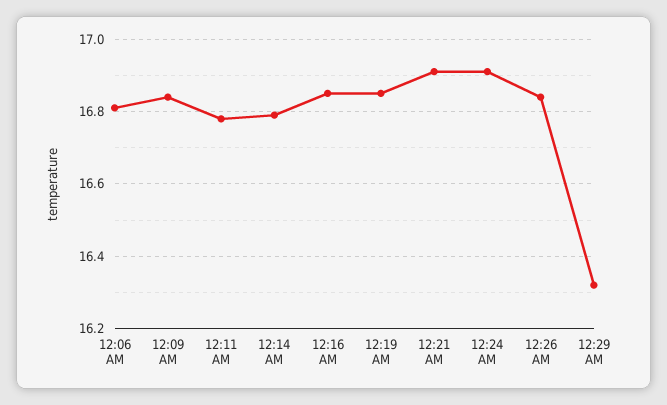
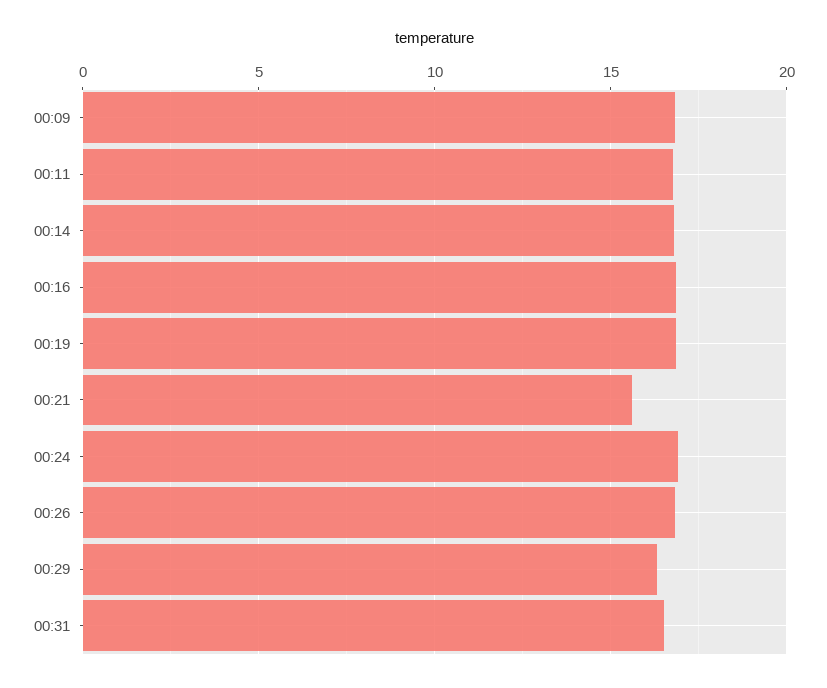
12:06 AM: 16.8 -> none
12:21 AM: 16.9 -> 15.5
00:31: none -> 16.5

